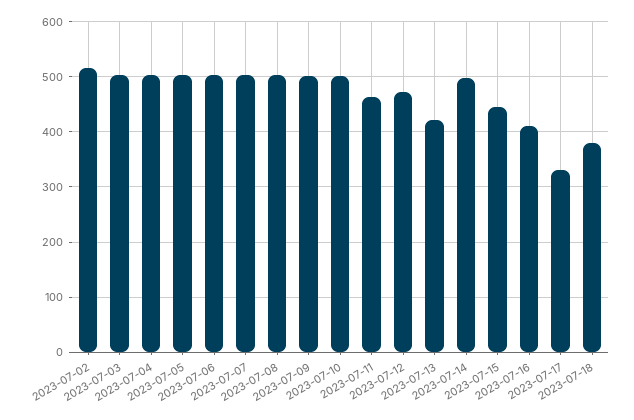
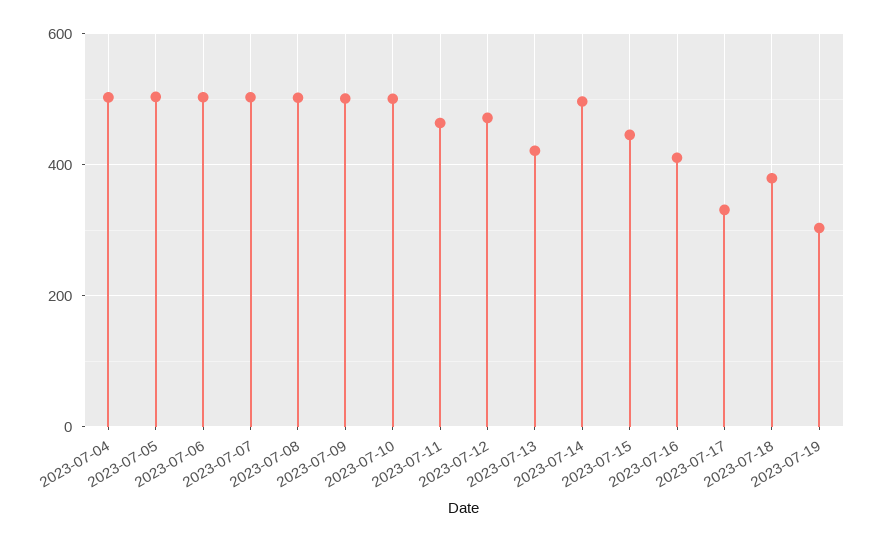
2023-07-02: 520 -> none
2023-07-03: 500 -> none
2023-07-19: none -> 300

